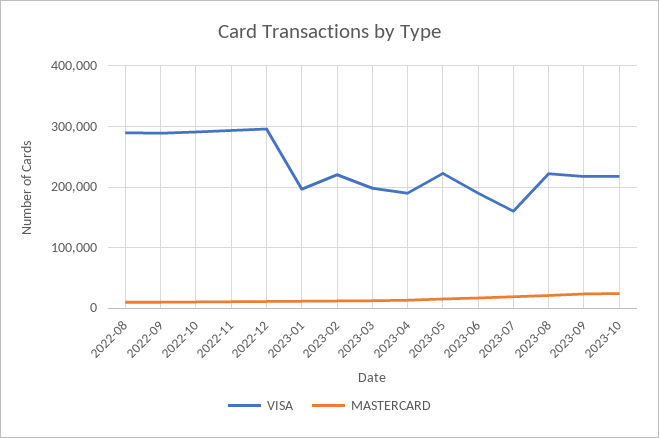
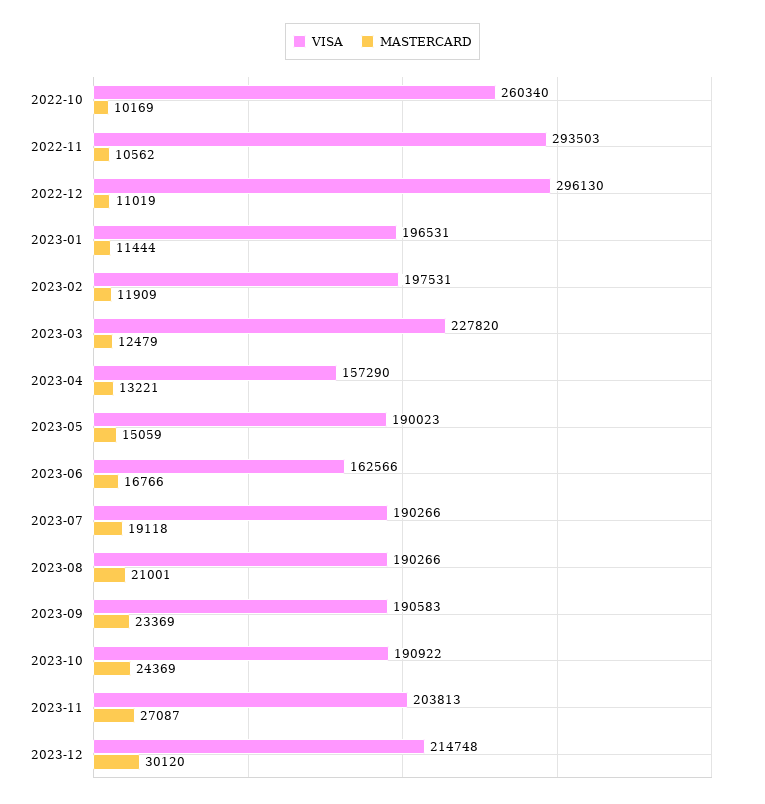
VISA, 2022-08: 290000 -> none
MASTERCARD, 2022-08: 10000 -> none
VISA, 2022-09: 290000 -> none
MASTERCARD, 2022-09: 10000 -> none
VISA, 2022-10: 290000 -> 260340
VISA, 2023-02: 220000 -> 197531
VISA, 2023-03: 200000 -> 227820
VISA, 2023-04: 190000 -> 157290
VISA, 2023-05: 220000 -> 190023
VISA, 2023-06: 190000 -> 162566
VISA, 2023-07: 160000 -> 190266
VISA, 2023-08: 220000 -> 190266
VISA, 2023-09: 220000 -> 190583
VISA, 2023-10: 220000 -> 190922
VISA, 2023-11: none -> 203813
MASTERCARD, 2023-11: none -> 27087
VISA, 2023-12: none -> 214748
MASTERCARD, 2023-12: none -> 30120

